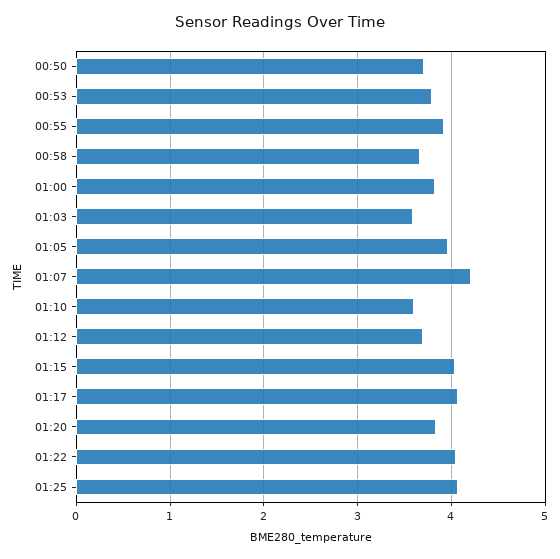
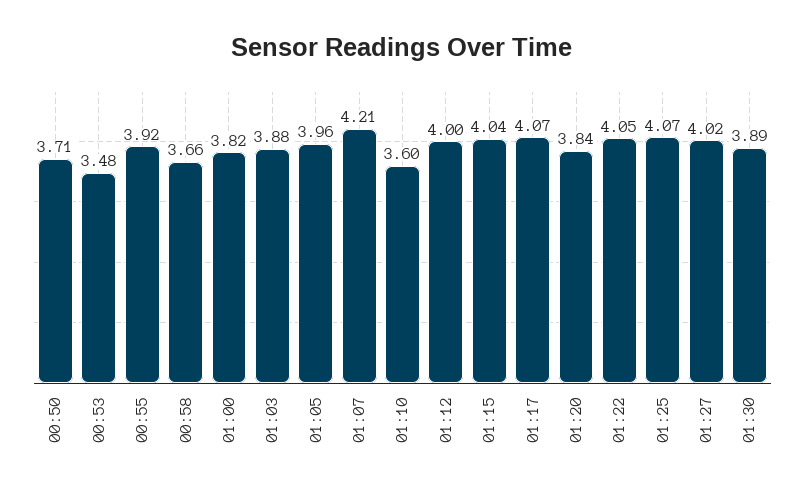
00:53: 3.8 -> 3.48
01:03: 3.6 -> 3.88
01:12: 3.7 -> 4
01:27: none -> 4.02
01:30: none -> 3.89

